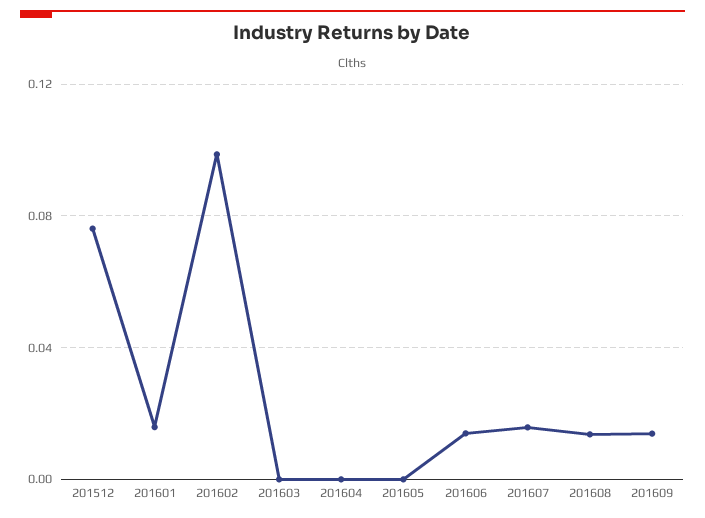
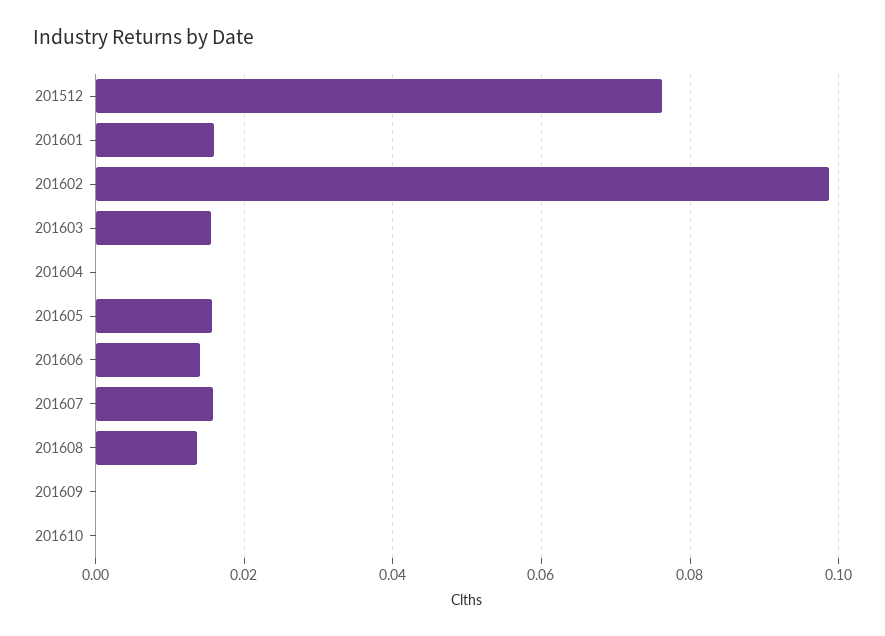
201603: 0 -> 0.016
201605: 0 -> 0.016
201609: 0.015 -> 0
201610: none -> 0

